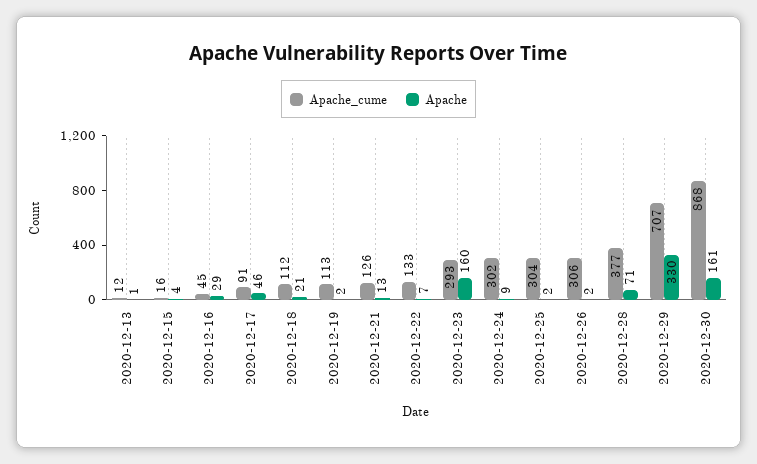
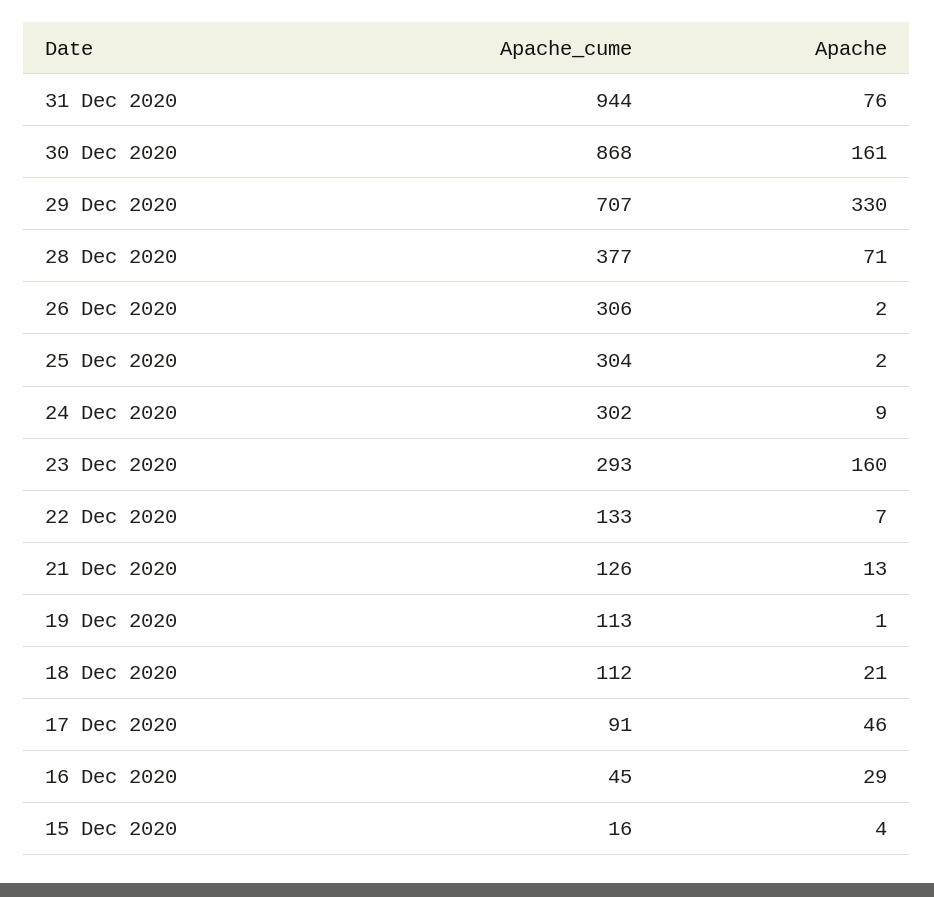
Apache_cume, 2020-12-13: 12 -> none
Apache, 2020-12-13: 1 -> none
Apache, 2020-12-19: 2 -> 1
Apache_cume, 31 Dec 2020: none -> 944
Apache, 31 Dec 2020: none -> 76

